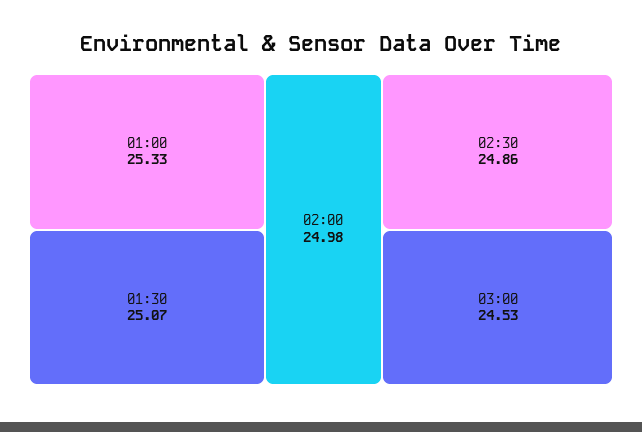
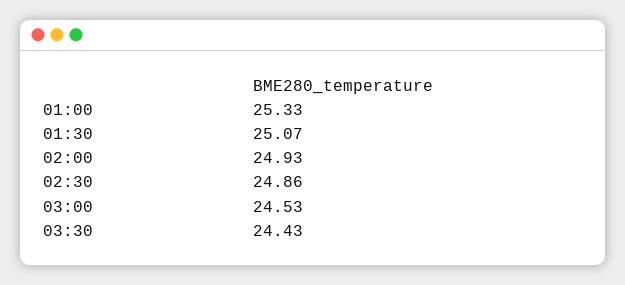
02:00: 24.98 -> 24.93
03:30: none -> 24.43

